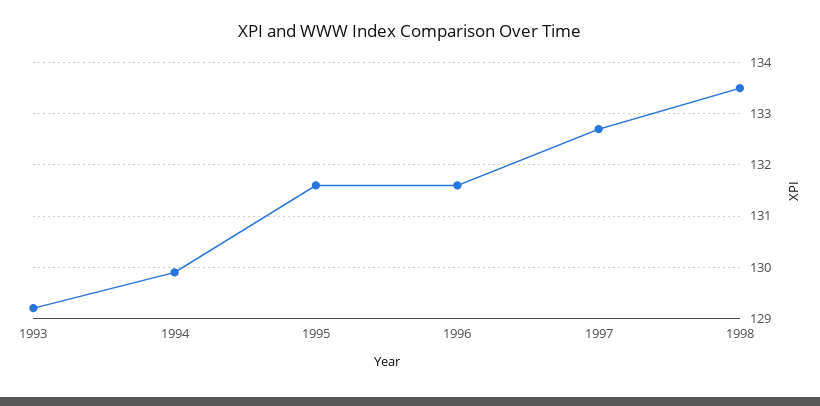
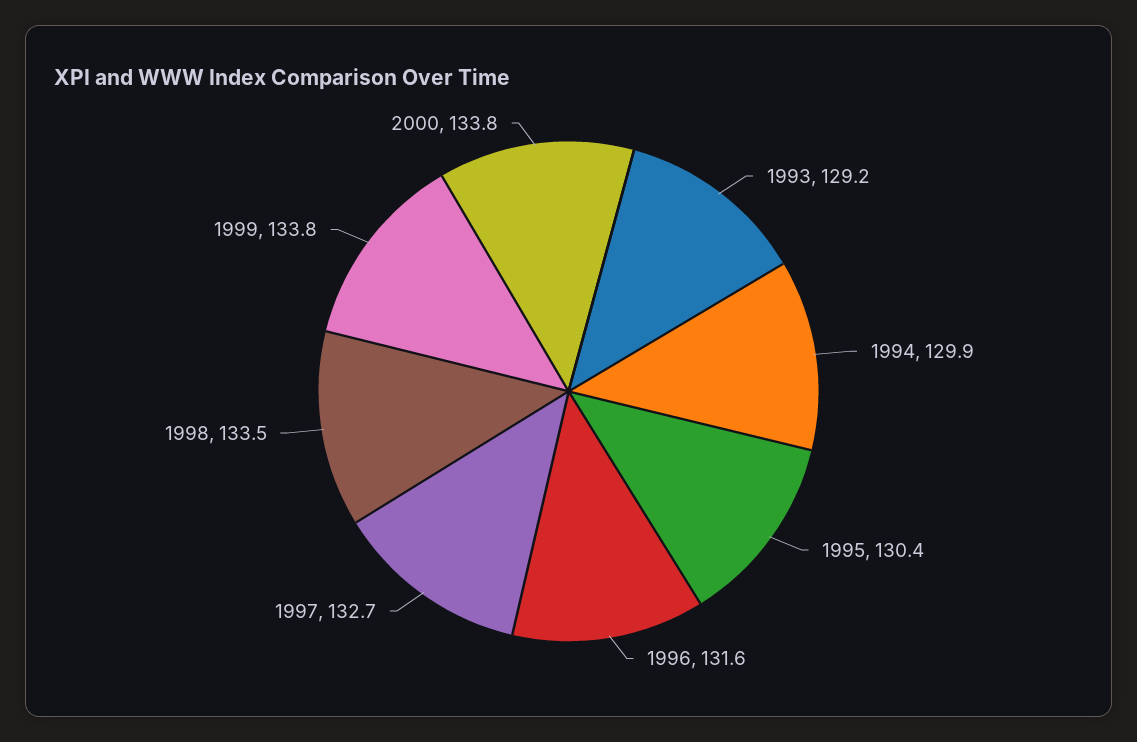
1995: 131.5 -> 130.4
1999: none -> 133.8
2000: none -> 133.8

